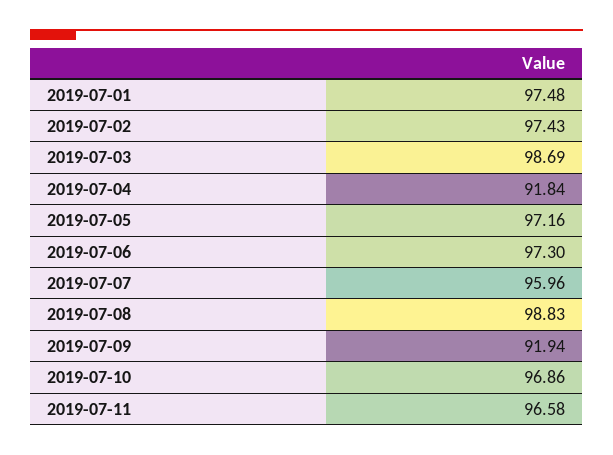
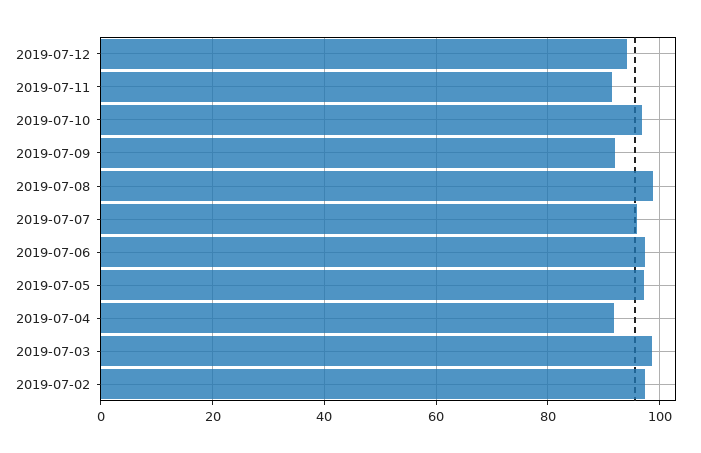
2019-07-01: 97.48 -> none
2019-07-11: 96.58 -> 92
2019-07-12: none -> 94

